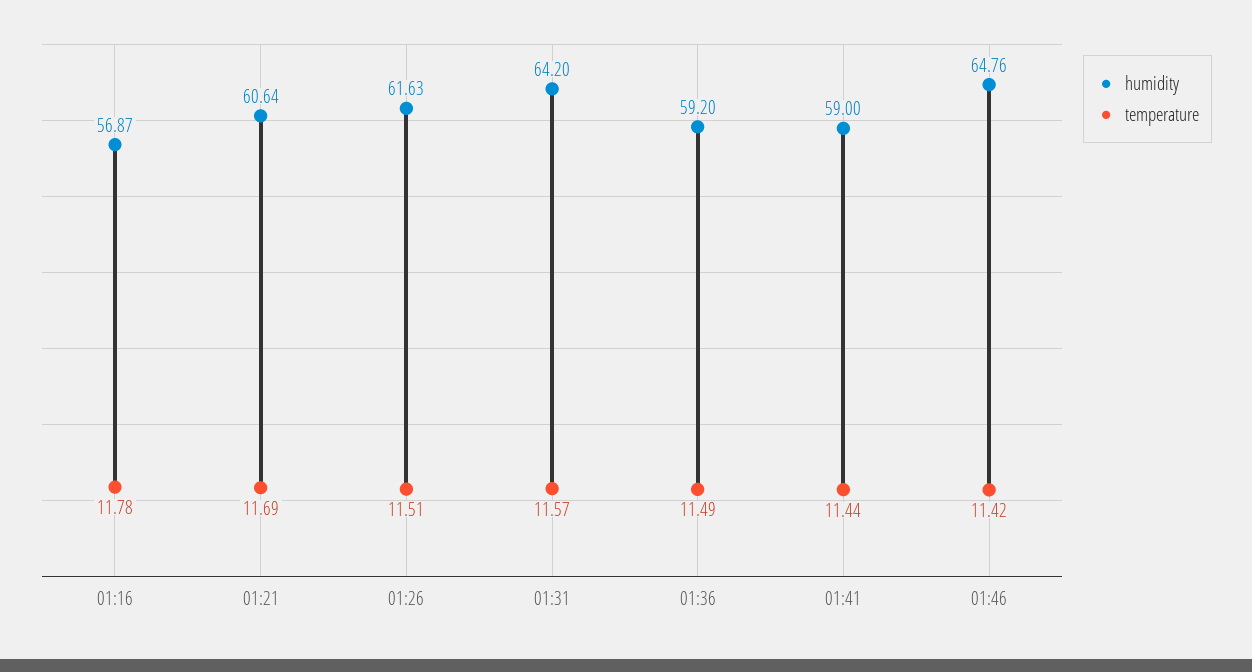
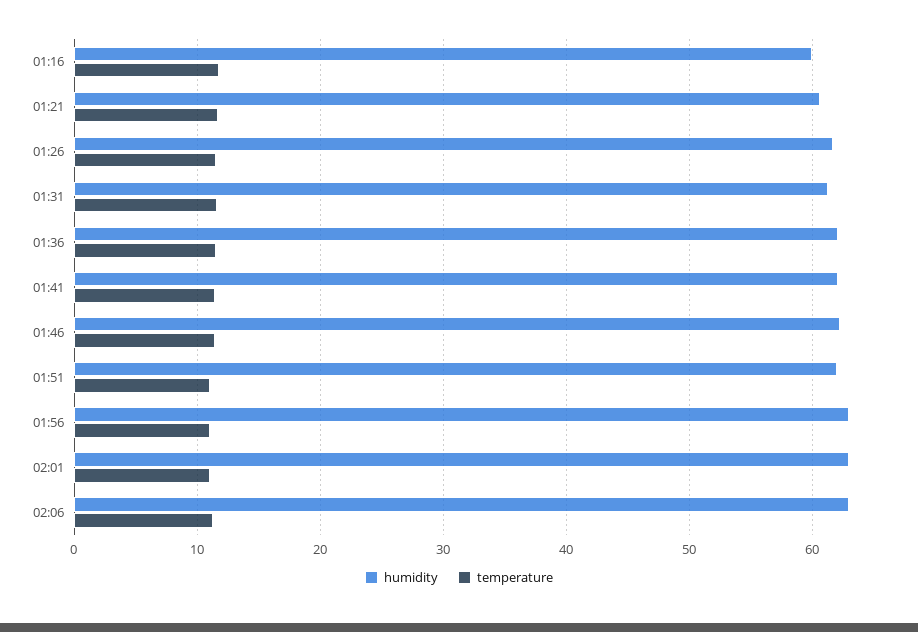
humidity, 01:16: 56.87 -> 60
humidity, 01:31: 64.2 -> 61
humidity, 01:36: 59.2 -> 62
humidity, 01:41: 59 -> 62
humidity, 01:46: 64.76 -> 62
humidity, 01:51: none -> 62
temperature, 01:51: none -> 11
humidity, 01:56: none -> 63
temperature, 01:56: none -> 11
humidity, 02:01: none -> 63
temperature, 02:01: none -> 11
humidity, 02:06: none -> 63
temperature, 02:06: none -> 11

